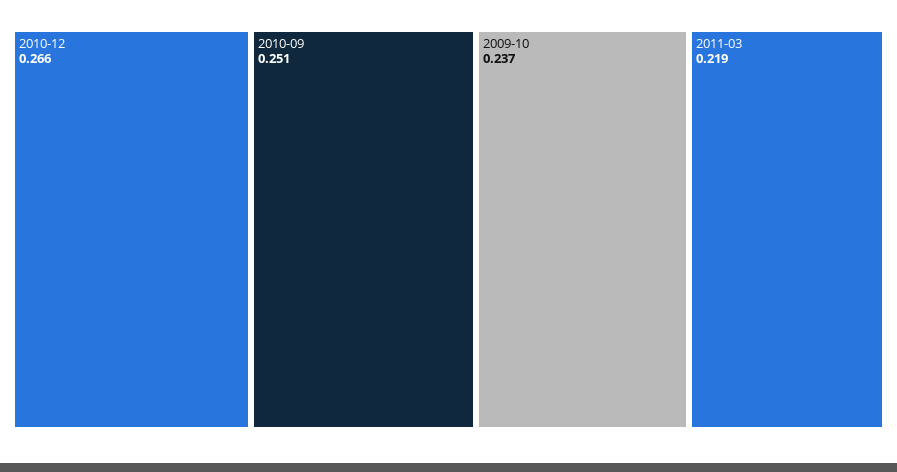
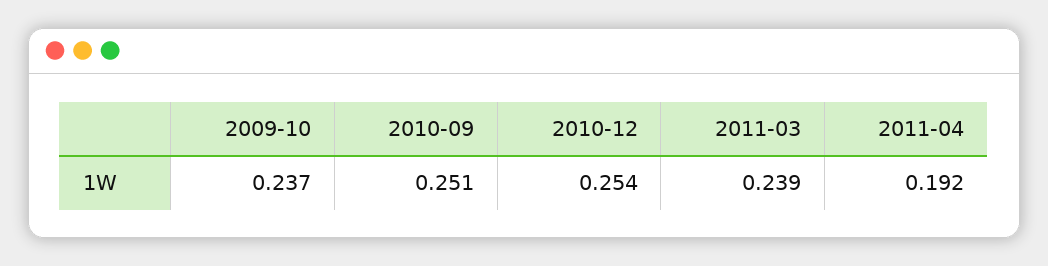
2010-12: 0.266 -> 0.254
2011-03: 0.219 -> 0.239
2011-04: none -> 0.192

